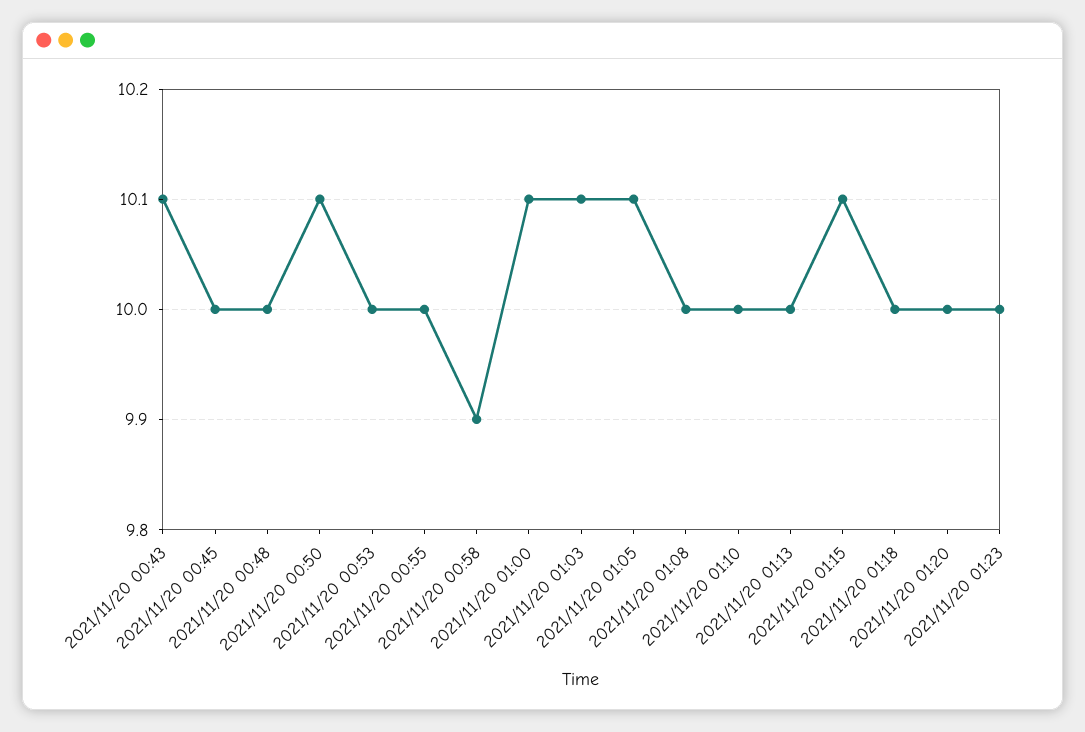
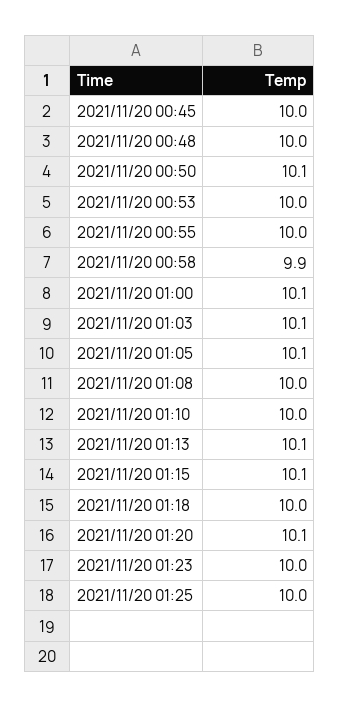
2021/11/20 00:43: 10.1 -> none
2021/11/20 01:13: 10 -> 10.1
2021/11/20 01:20: 10 -> 10.1
2021/11/20 01:25: none -> 10

